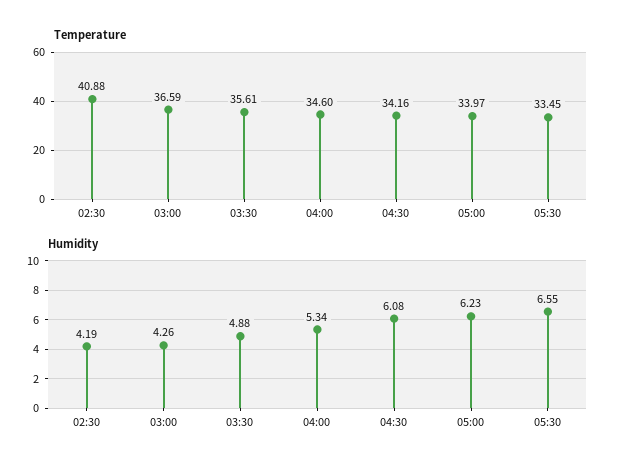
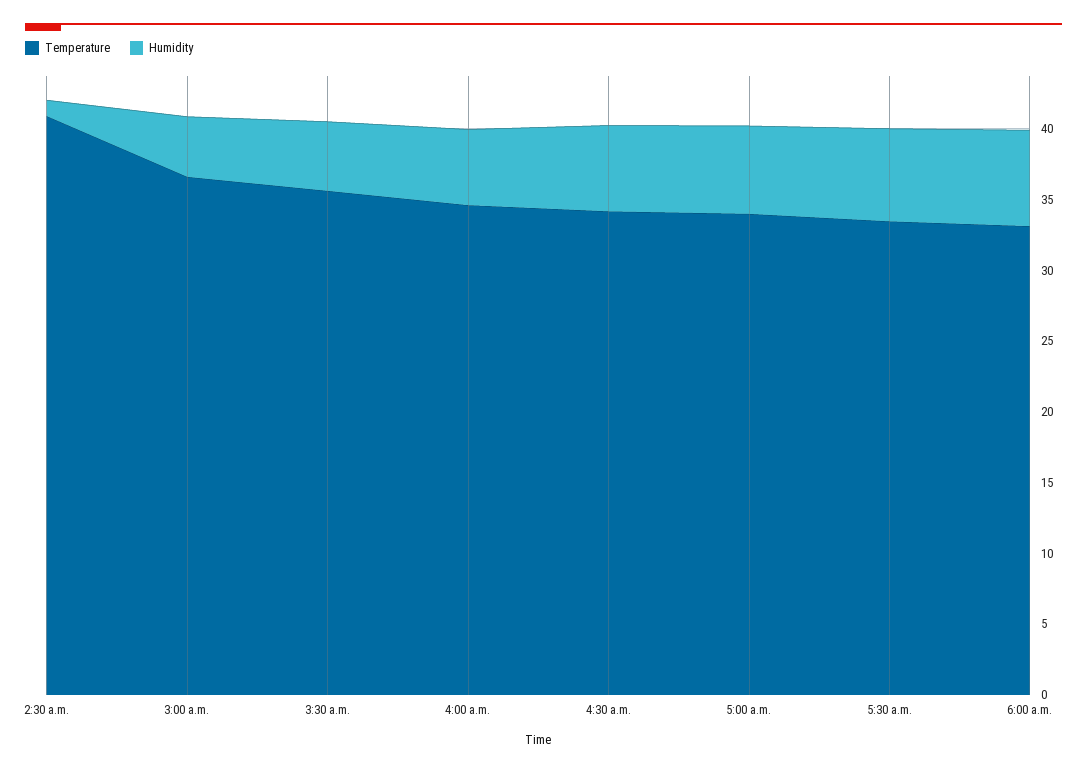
Humidity, 02:30: 4.19 -> 1
Temperature, 6:00 a.m.: none -> 33
Humidity, 6:00 a.m.: none -> 7

